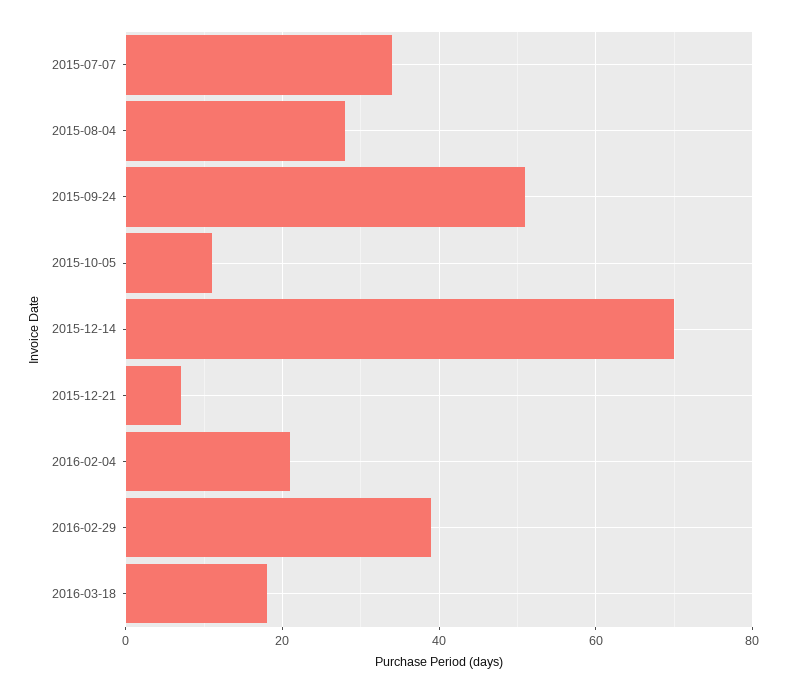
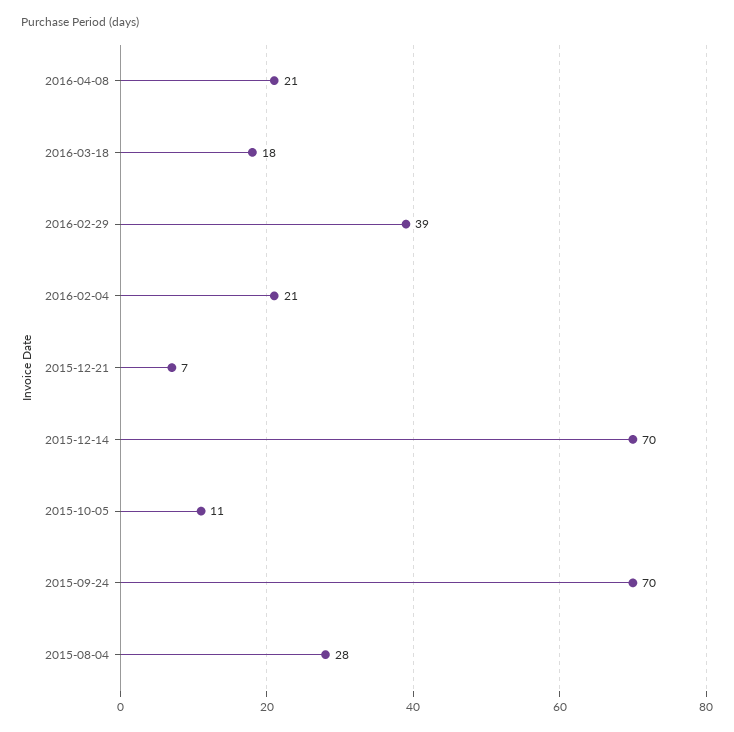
2015-07-07: 35 -> none
2015-09-24: 50 -> 70
2016-04-08: none -> 21

